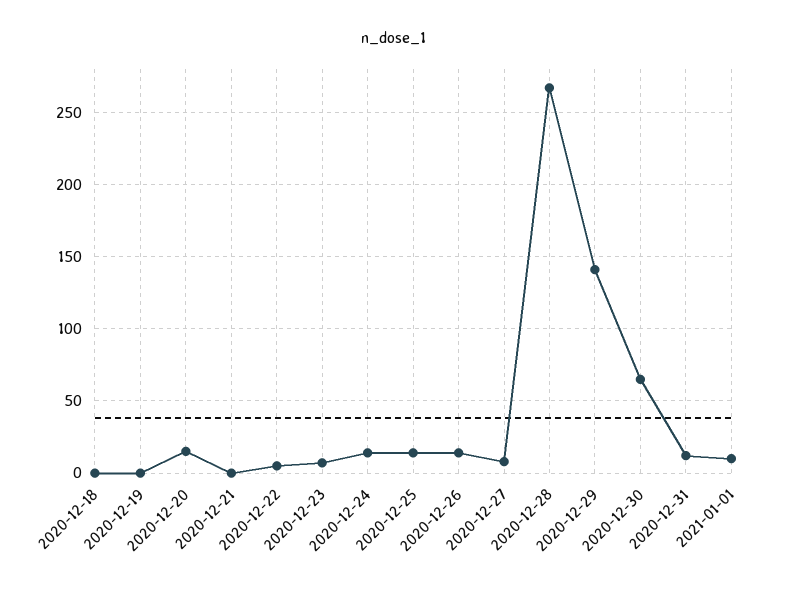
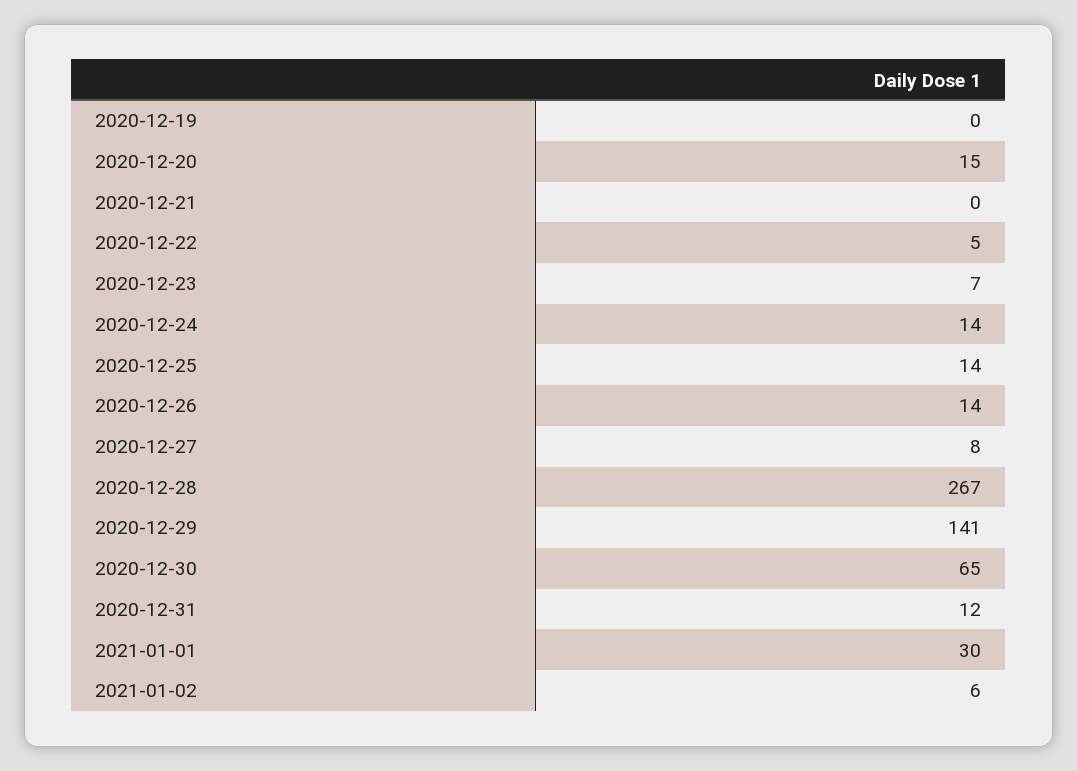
2020-12-18: 0 -> none
2021-01-01: 10 -> 30
2021-01-02: none -> 6

